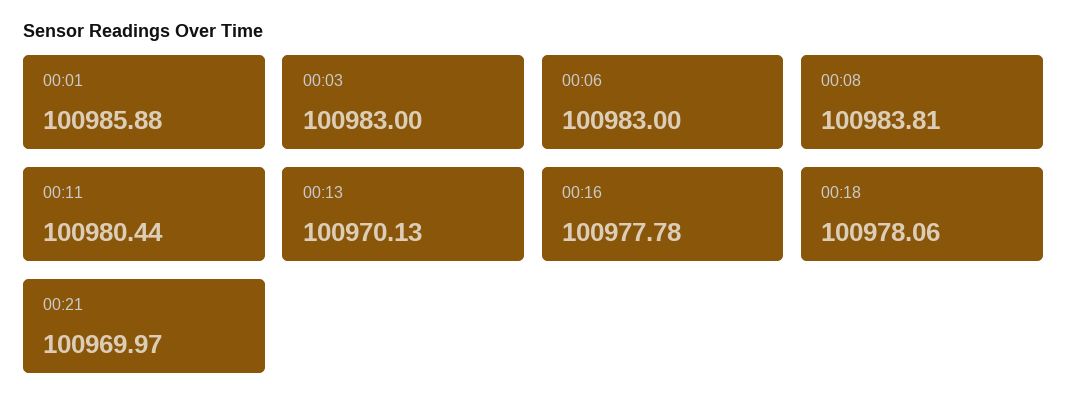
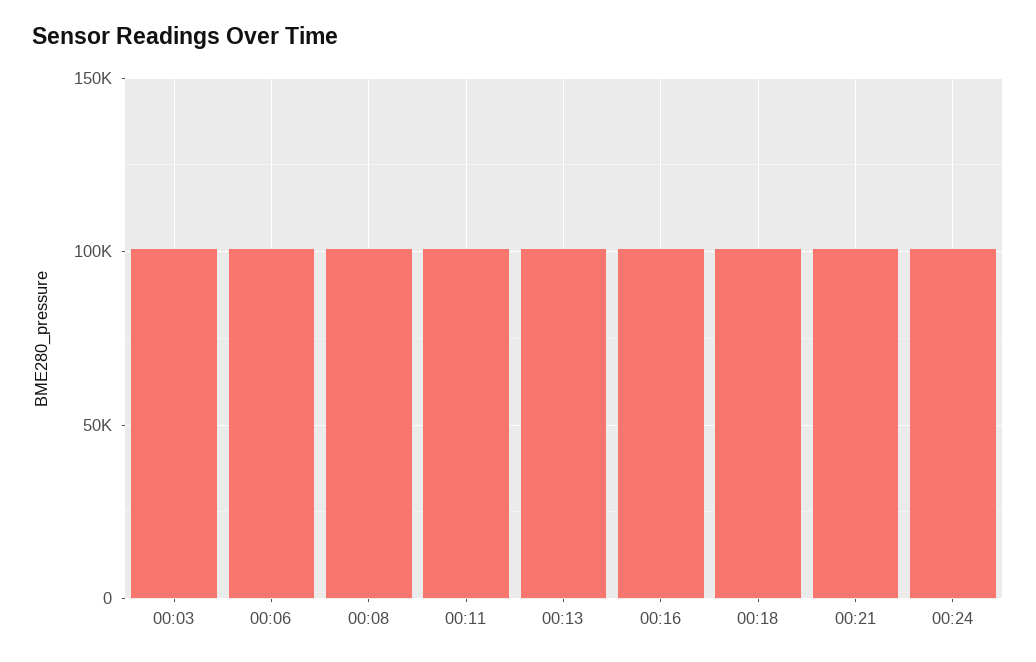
00:01: 100985.88 -> none
00:24: none -> 100000

